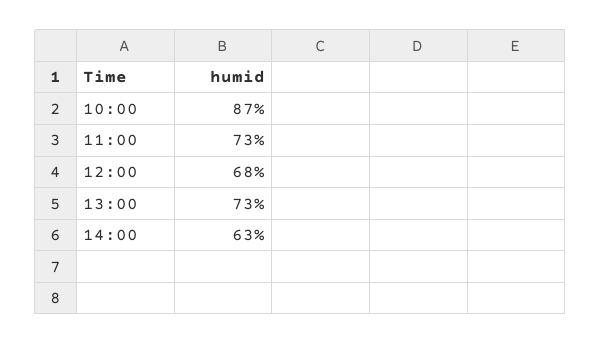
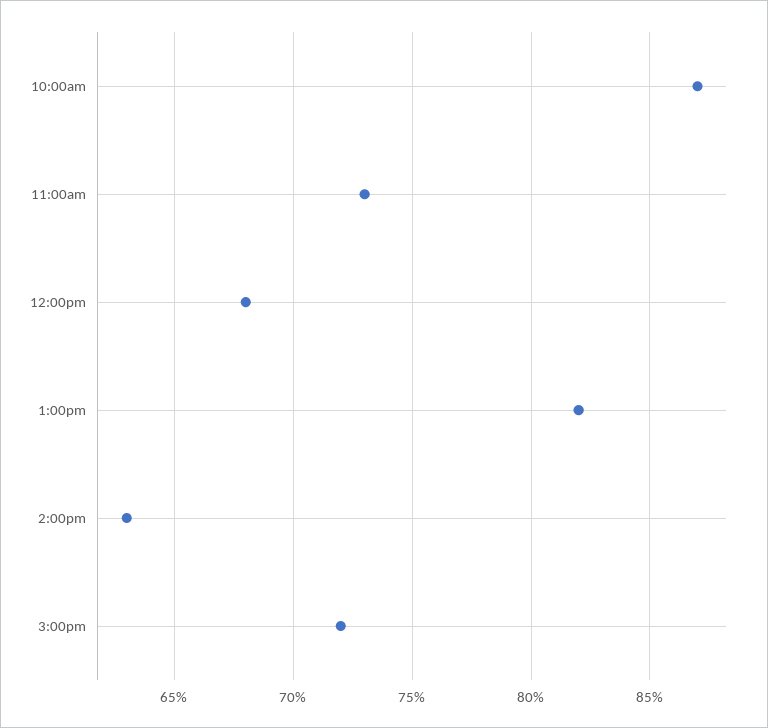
13:00: 73 -> 82
3:00pm: none -> 72

